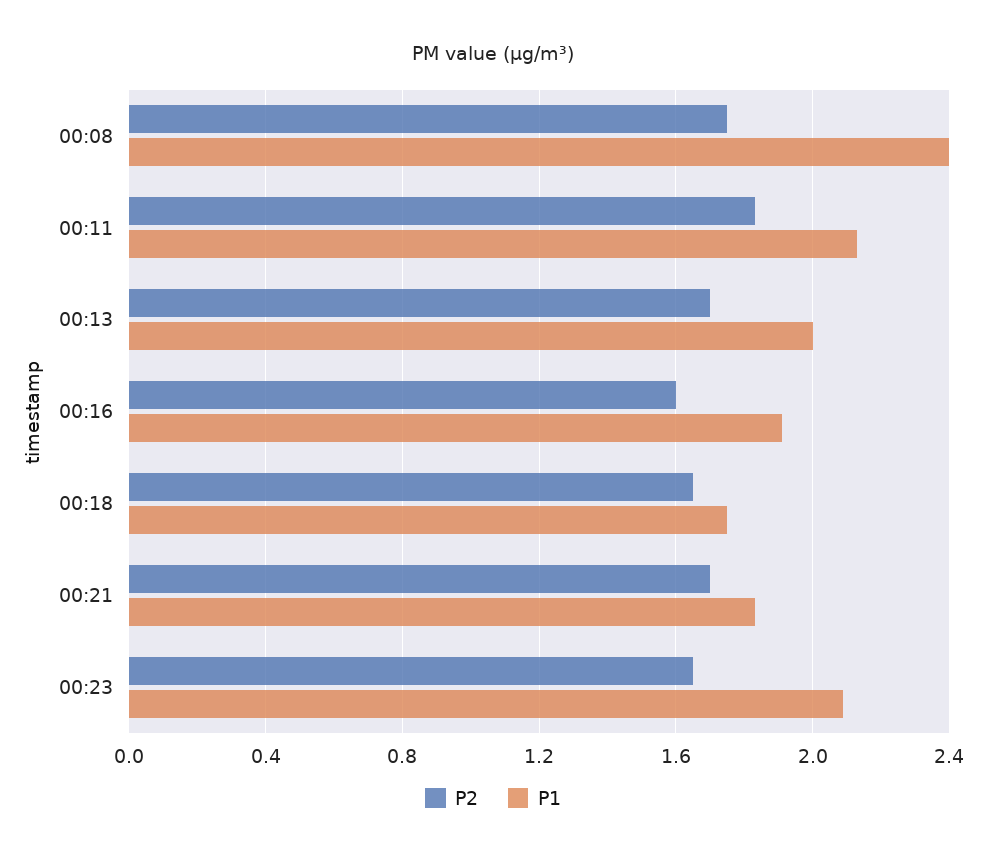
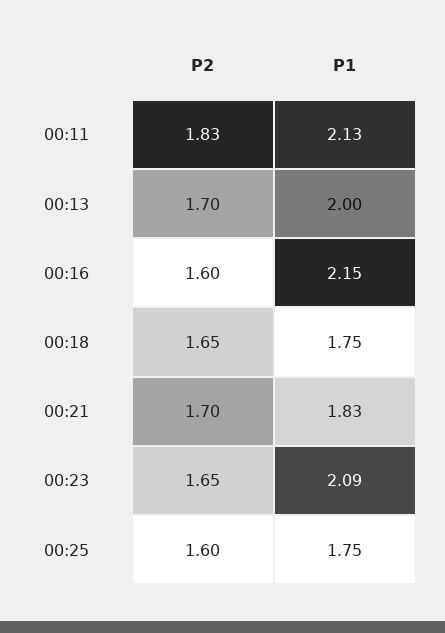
P2, 00:08: 1.75 -> none
P1, 00:08: 2.4 -> none
P1, 00:16: 1.9 -> 2.15
P2, 00:25: none -> 1.6
P1, 00:25: none -> 1.75

